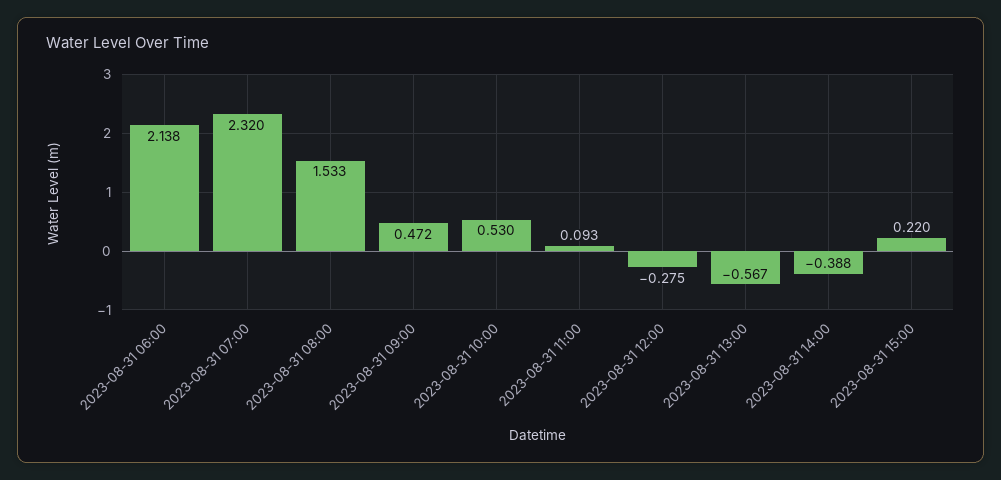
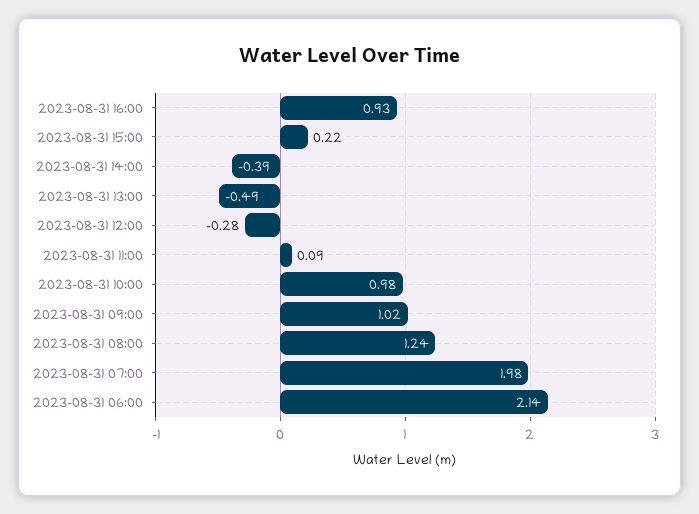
2023-08-31 07:00: 2.32 -> 1.98
2023-08-31 08:00: 1.533 -> 1.24
2023-08-31 09:00: 0.472 -> 1.02
2023-08-31 10:00: 0.53 -> 0.98
2023-08-31 13:00: -0.567 -> -0.49
2023-08-31 16:00: none -> 0.93

